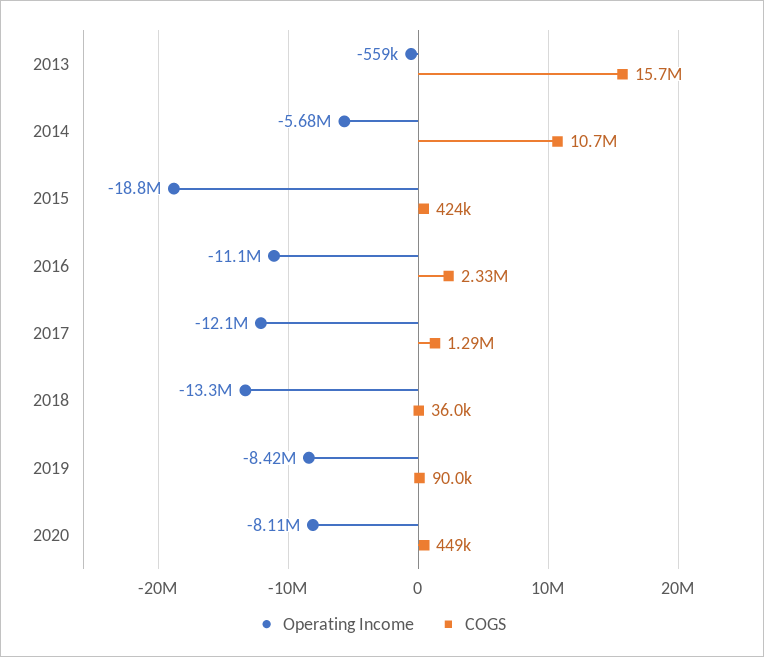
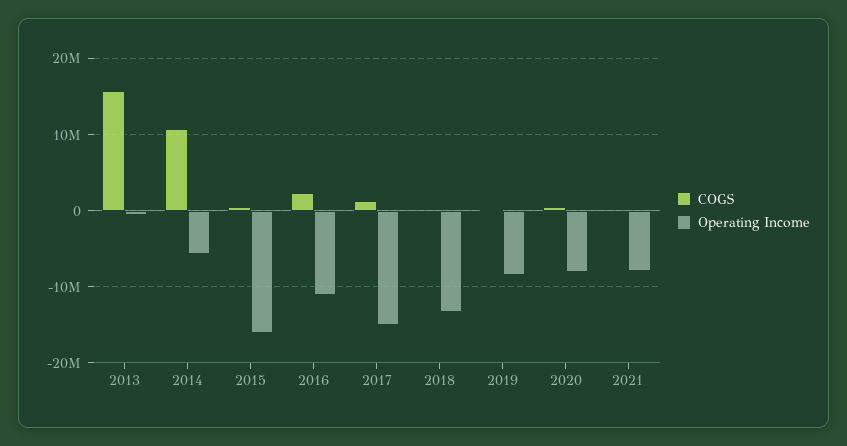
Operating Income, 2015: -18800000 -> -16000000
Operating Income, 2017: -12100000 -> -15000000
COGS, 2021: none -> 0
Operating Income, 2021: none -> -8000000

